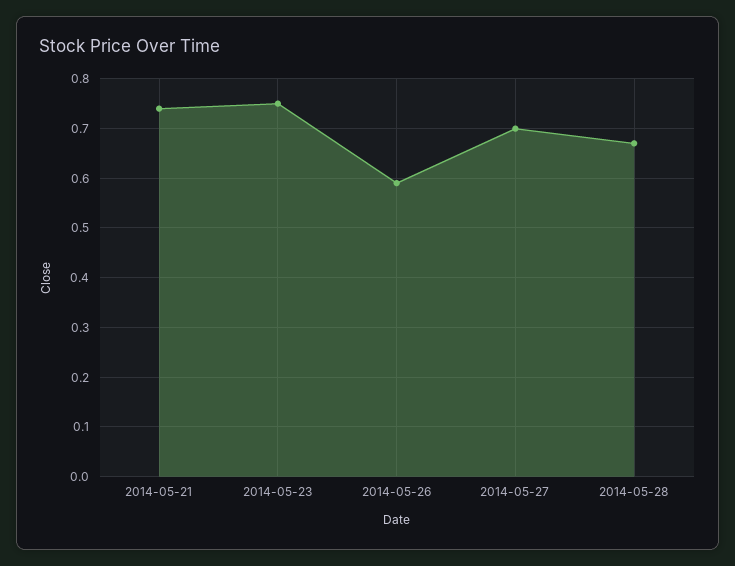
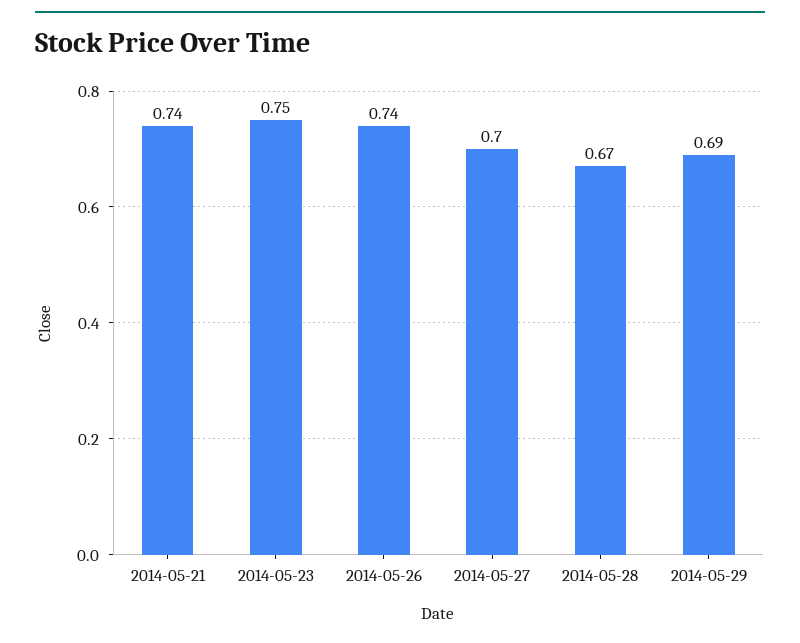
2014-05-26: 0.6 -> 0.74
2014-05-29: none -> 0.69

